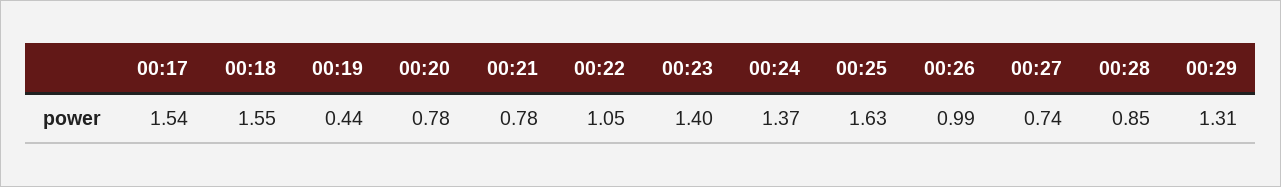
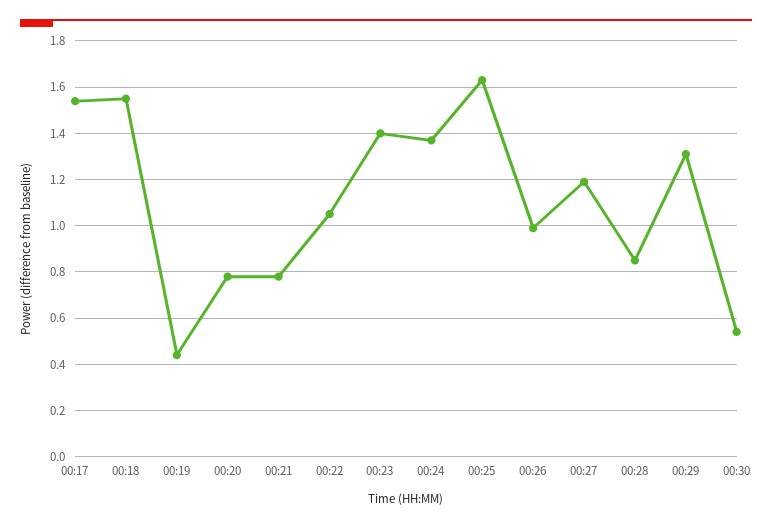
00:27: 0.74 -> 1.2
00:30: none -> 0.55

